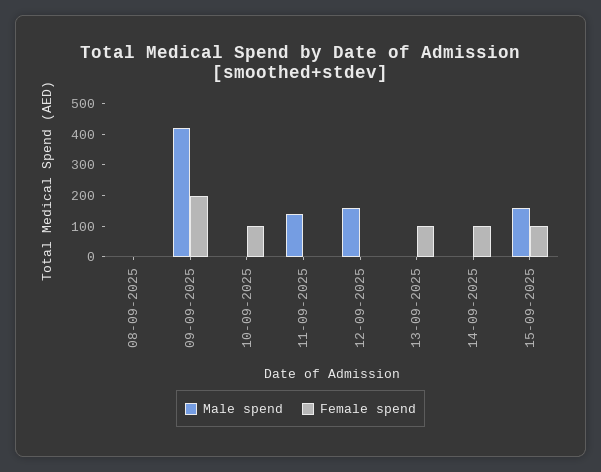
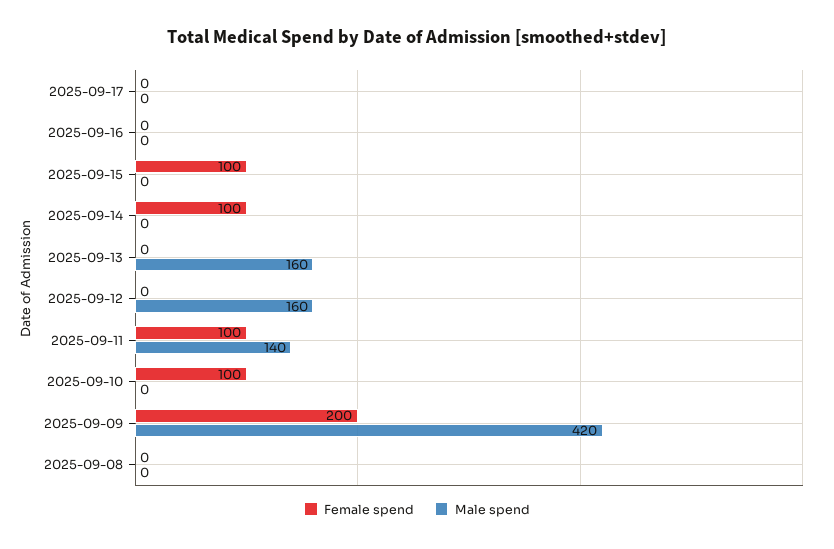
Female spend, 11-09-2025: 0 -> 100
Male spend, 13-09-2025: 0 -> 160
Female spend, 13-09-2025: 100 -> 0
Male spend, 15-09-2025: 150 -> 0
Female spend, 2025-09-17: none -> 0
Male spend, 2025-09-17: none -> 0
Female spend, 2025-09-16: none -> 0
Male spend, 2025-09-16: none -> 0

